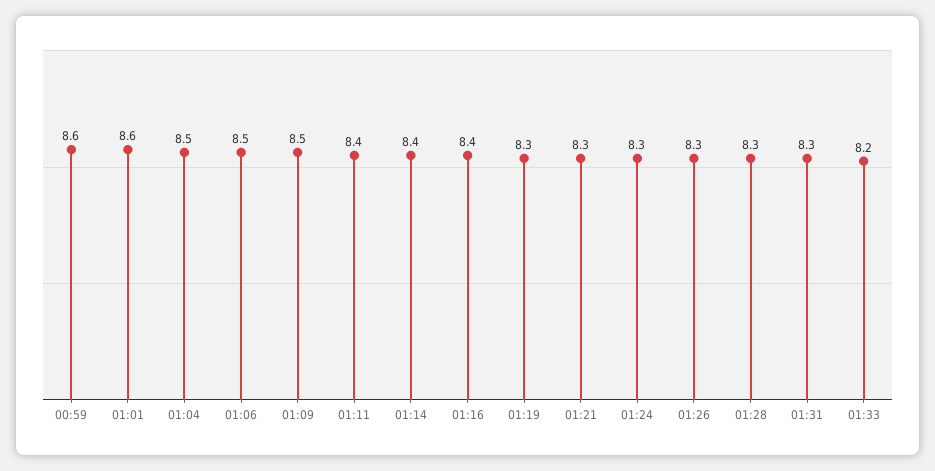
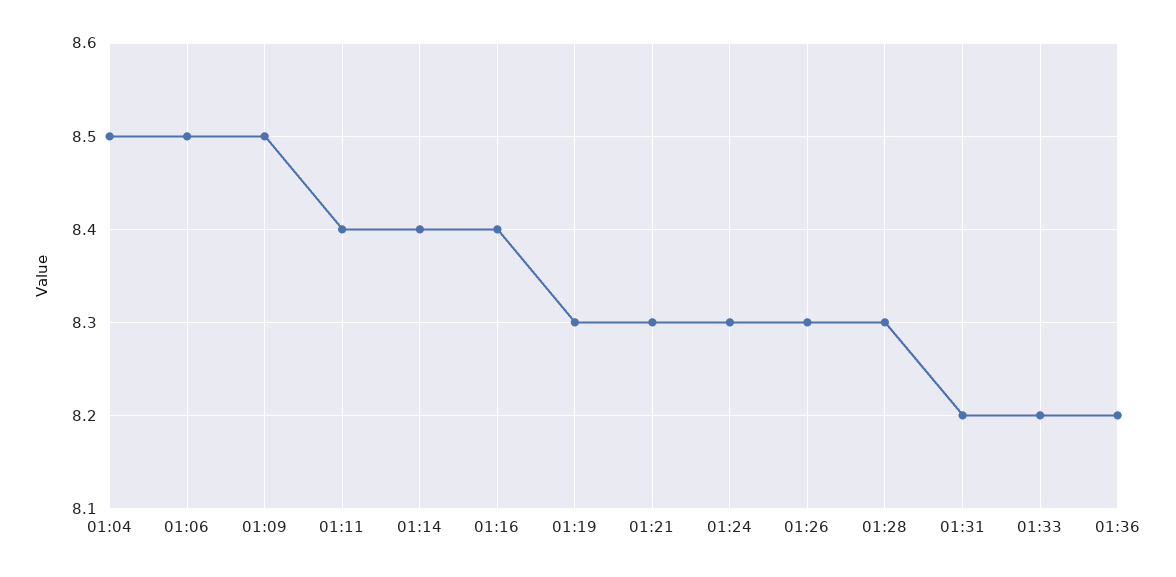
00:59: 8.6 -> none
01:01: 8.6 -> none
01:31: 8.3 -> 8.2
01:36: none -> 8.2

